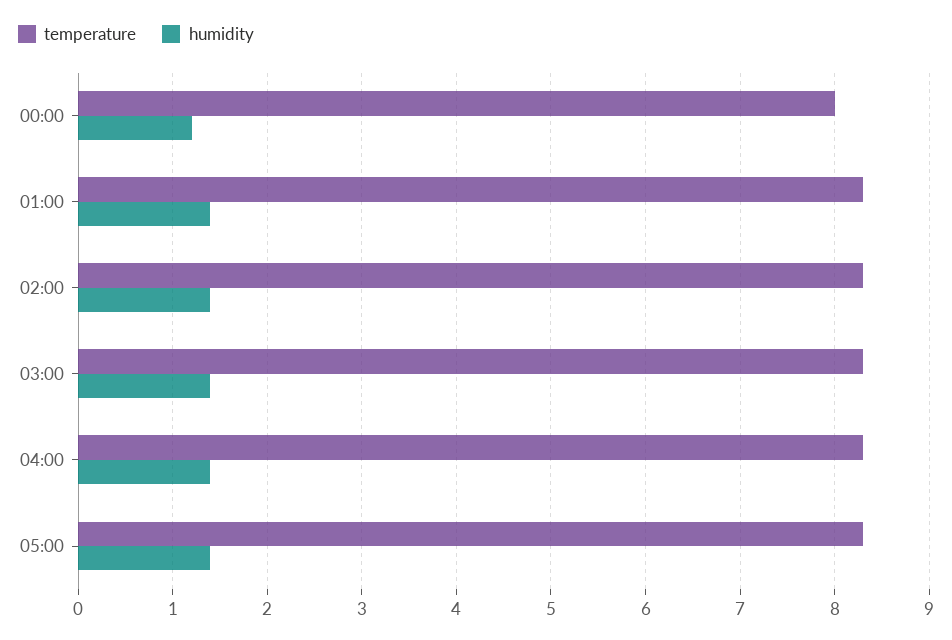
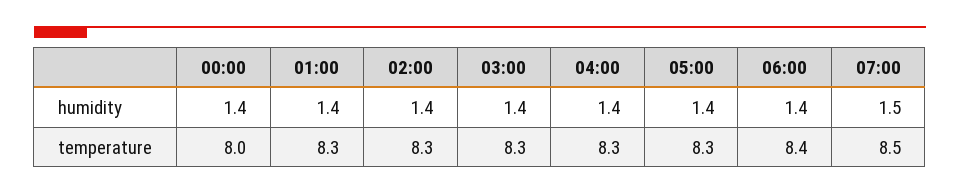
humidity, 00:00: 1.2 -> 1.4
humidity, 06:00: none -> 1.4
humidity, 07:00: none -> 1.5
temperature, 06:00: none -> 8.4
temperature, 07:00: none -> 8.5

